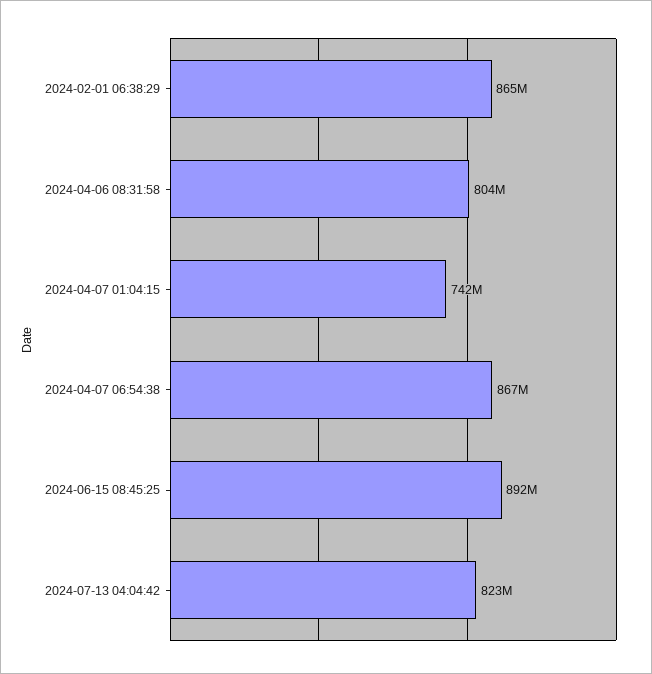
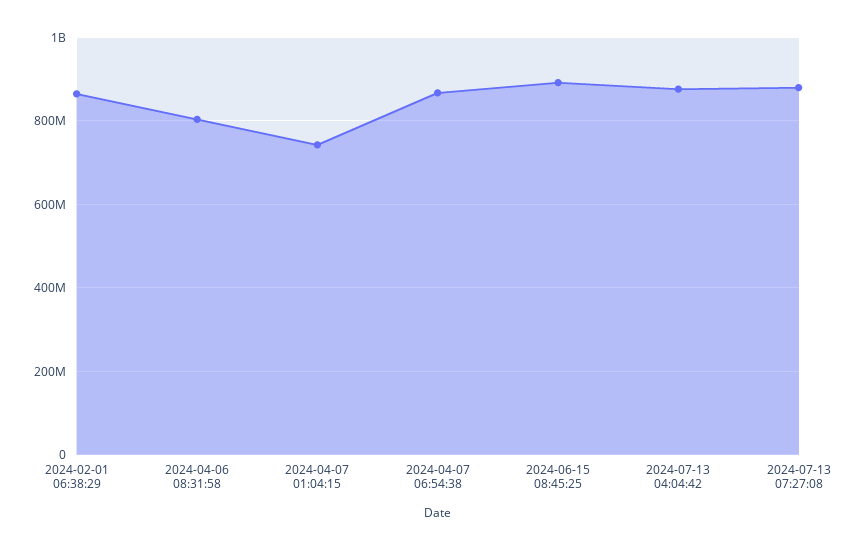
2024-07-13 04:04:42: 823000000 -> 880000000
2024-07-13 07:27:08: none -> 880000000

